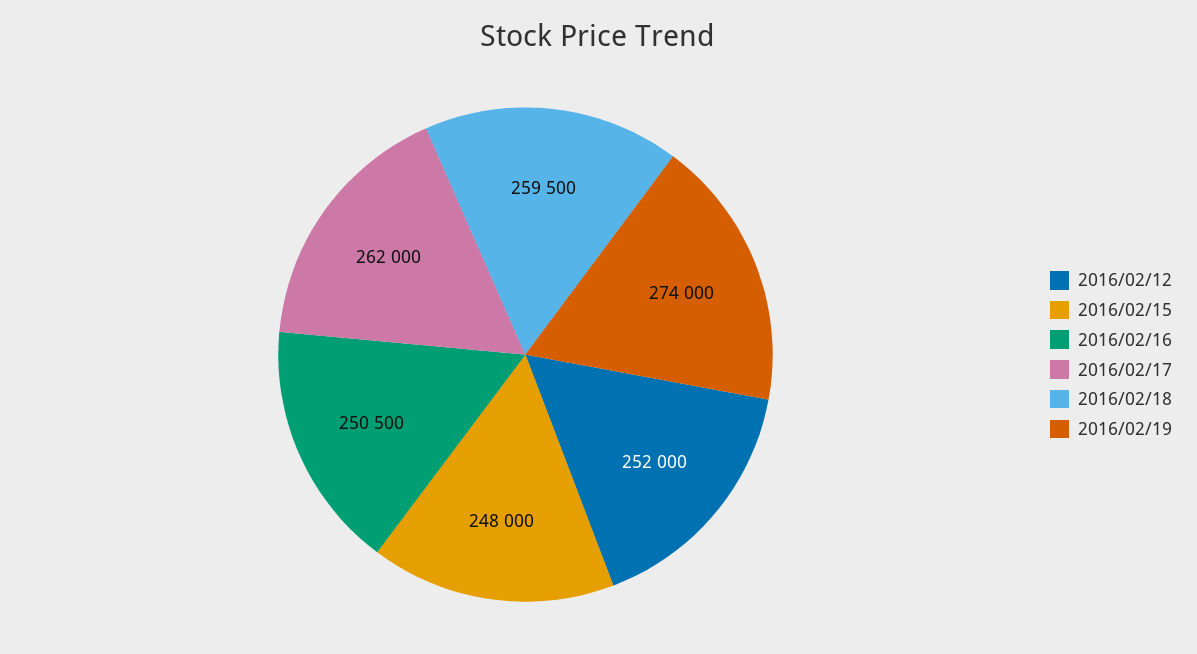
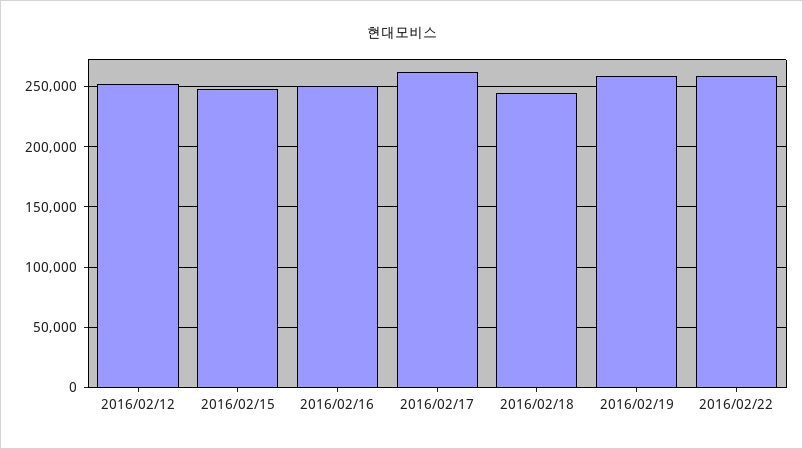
2016/02/18: 259500 -> 245000
2016/02/19: 274000 -> 260000
2016/02/22: none -> 260000

